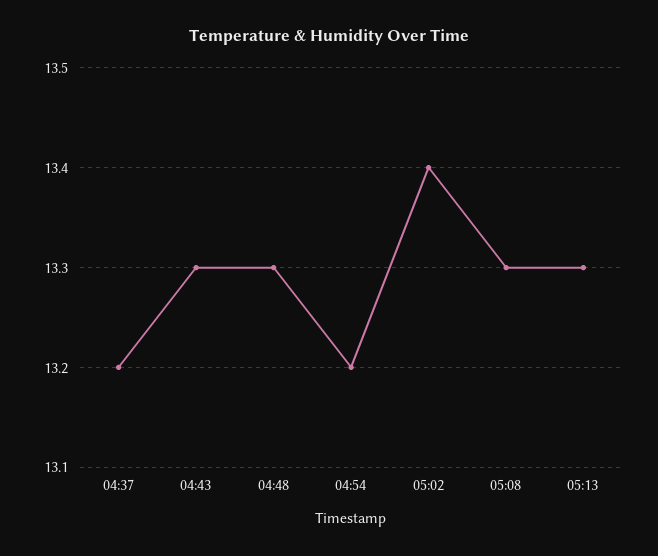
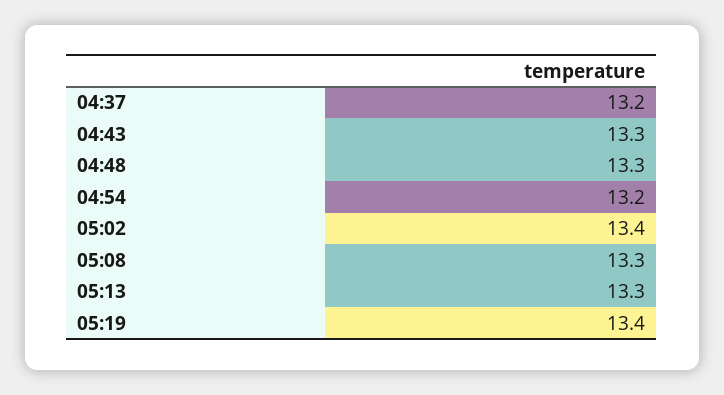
05:19: none -> 13.4

